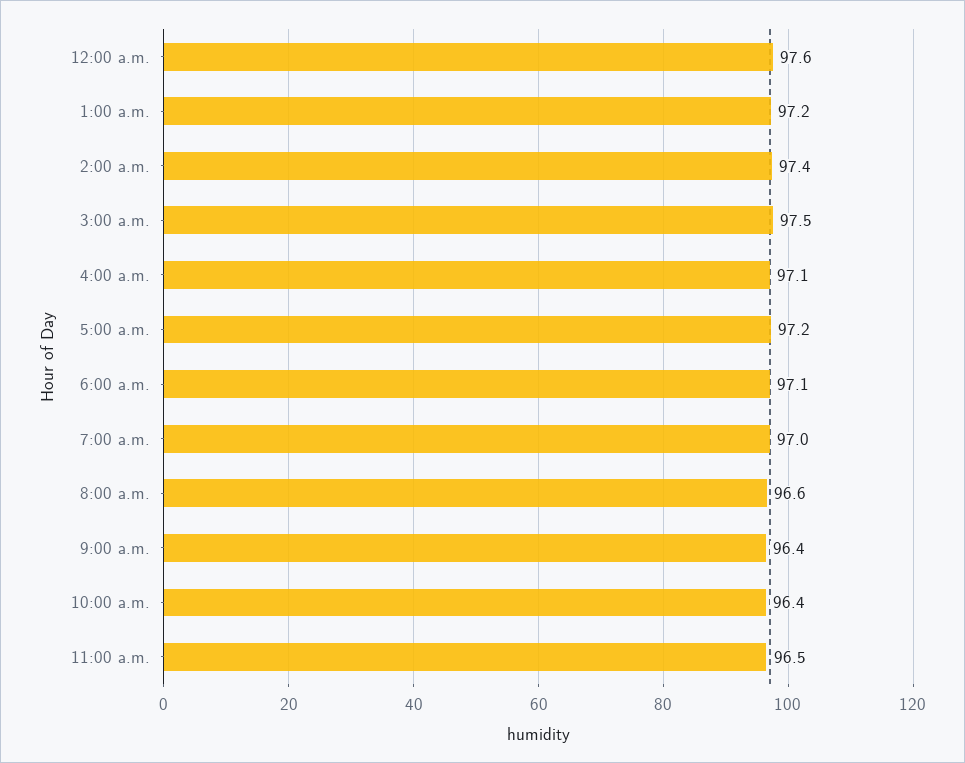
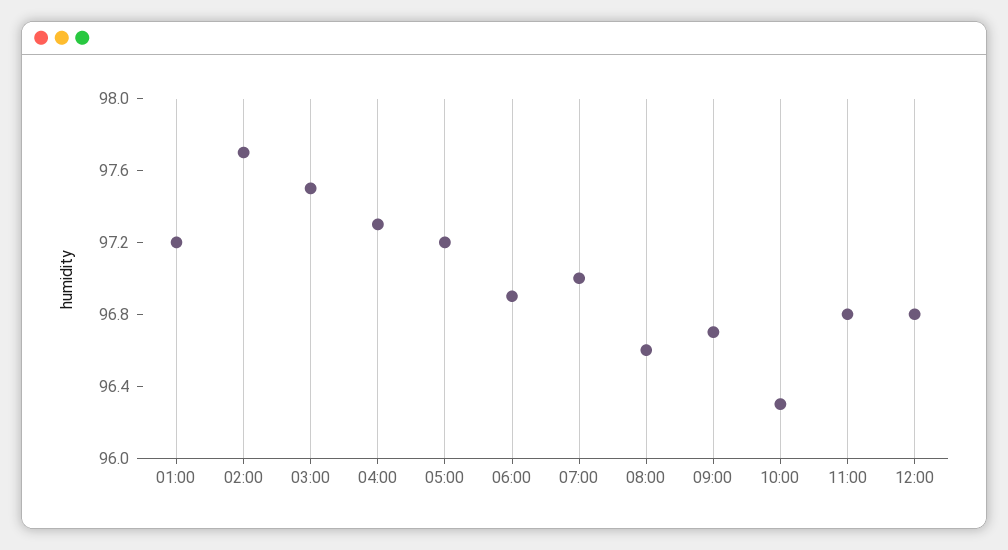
12:00 a.m.: 97.6 -> none
2:00 a.m.: 97.4 -> 97.7
4:00 a.m.: 97.1 -> 97.3
6:00 a.m.: 97.1 -> 96.9
9:00 a.m.: 96.4 -> 96.7
10:00 a.m.: 96.4 -> 96.3
11:00 a.m.: 96.5 -> 96.8
12:00: none -> 96.8

